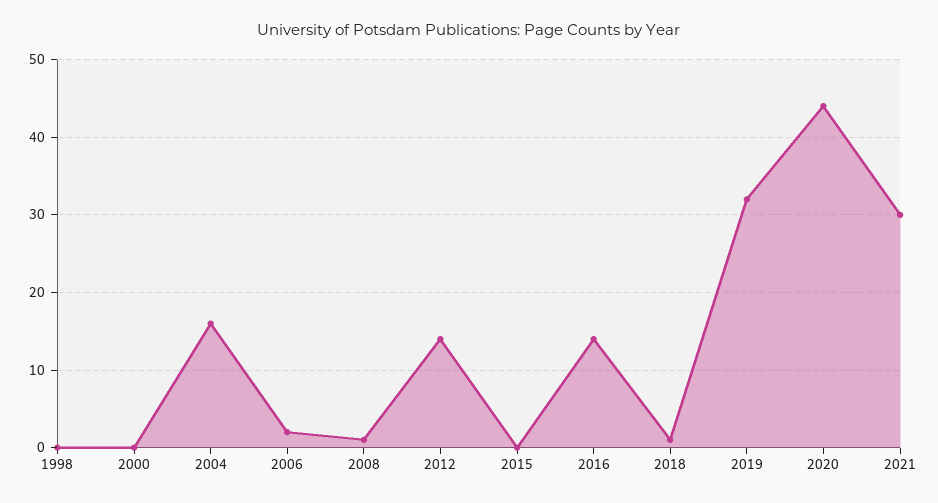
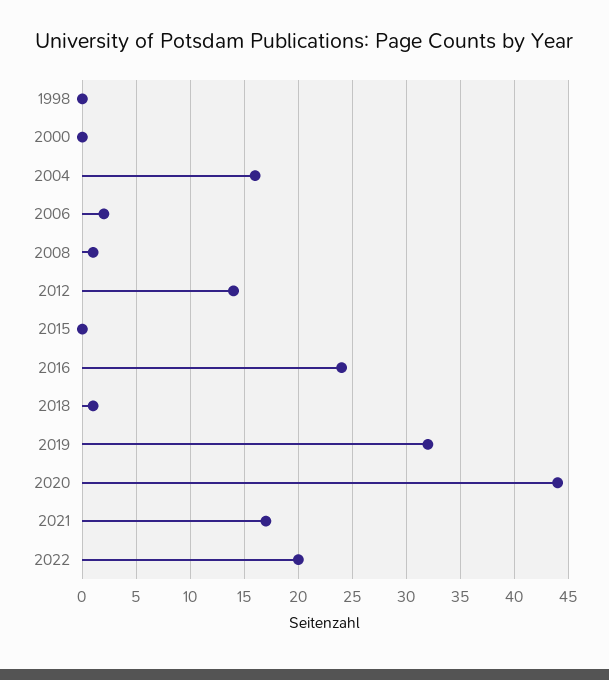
2016: 14 -> 24
2021: 30 -> 17
2022: none -> 20

